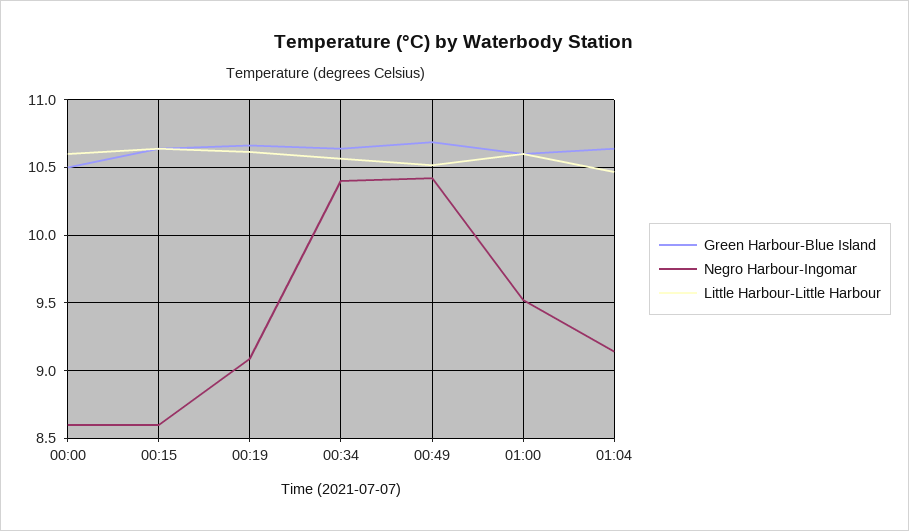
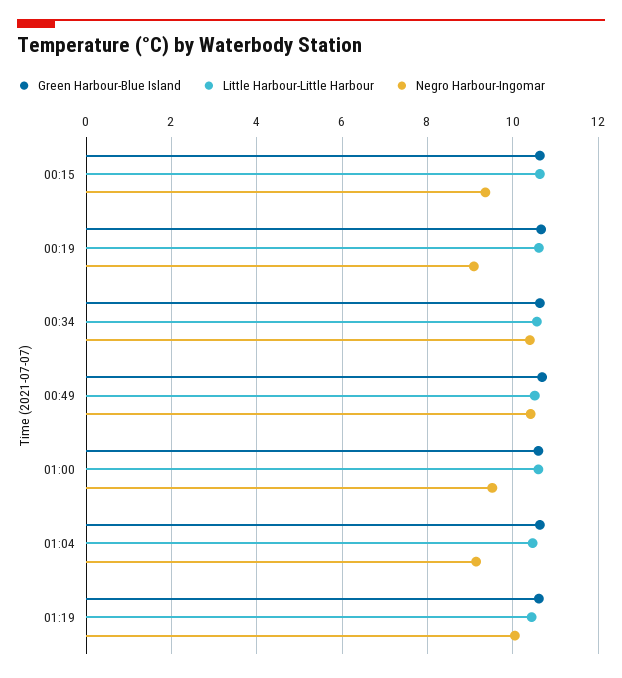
Green Harbour-Blue Island, 00:00: 10.5 -> none
Negro Harbour-Ingomar, 00:00: 8.6 -> none
Little Harbour-Little Harbour, 00:00: 10.6 -> none
Negro Harbour-Ingomar, 00:15: 8.6 -> 9.4
Green Harbour-Blue Island, 01:19: none -> 10.6
Little Harbour-Little Harbour, 01:19: none -> 10.4
Negro Harbour-Ingomar, 01:19: none -> 10

